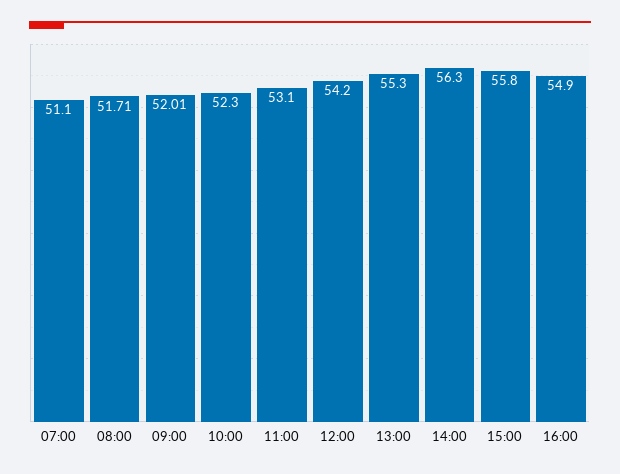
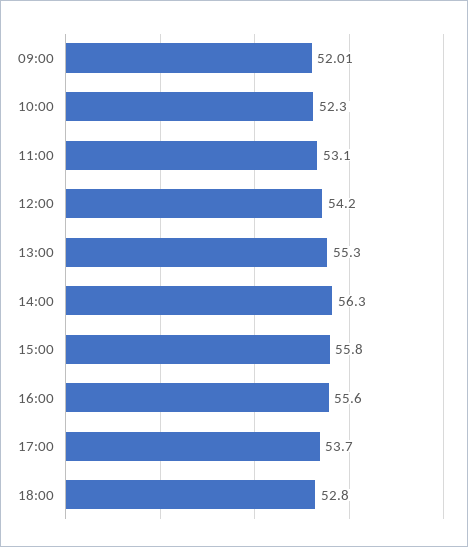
07:00: 51.1 -> none
08:00: 51.71 -> none
16:00: 54.9 -> 55.6
17:00: none -> 53.7
18:00: none -> 52.8

